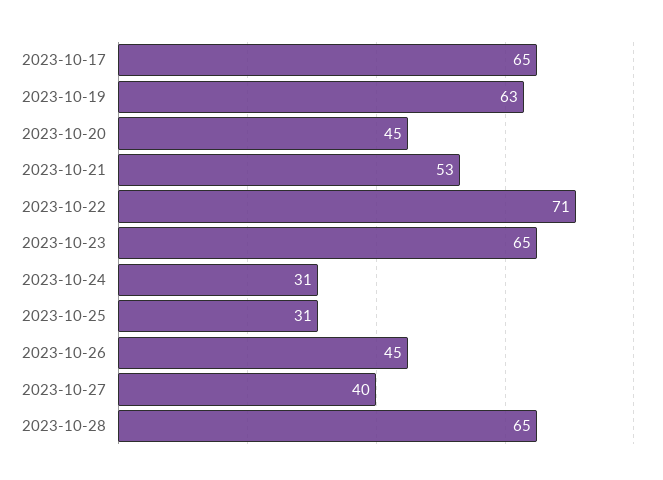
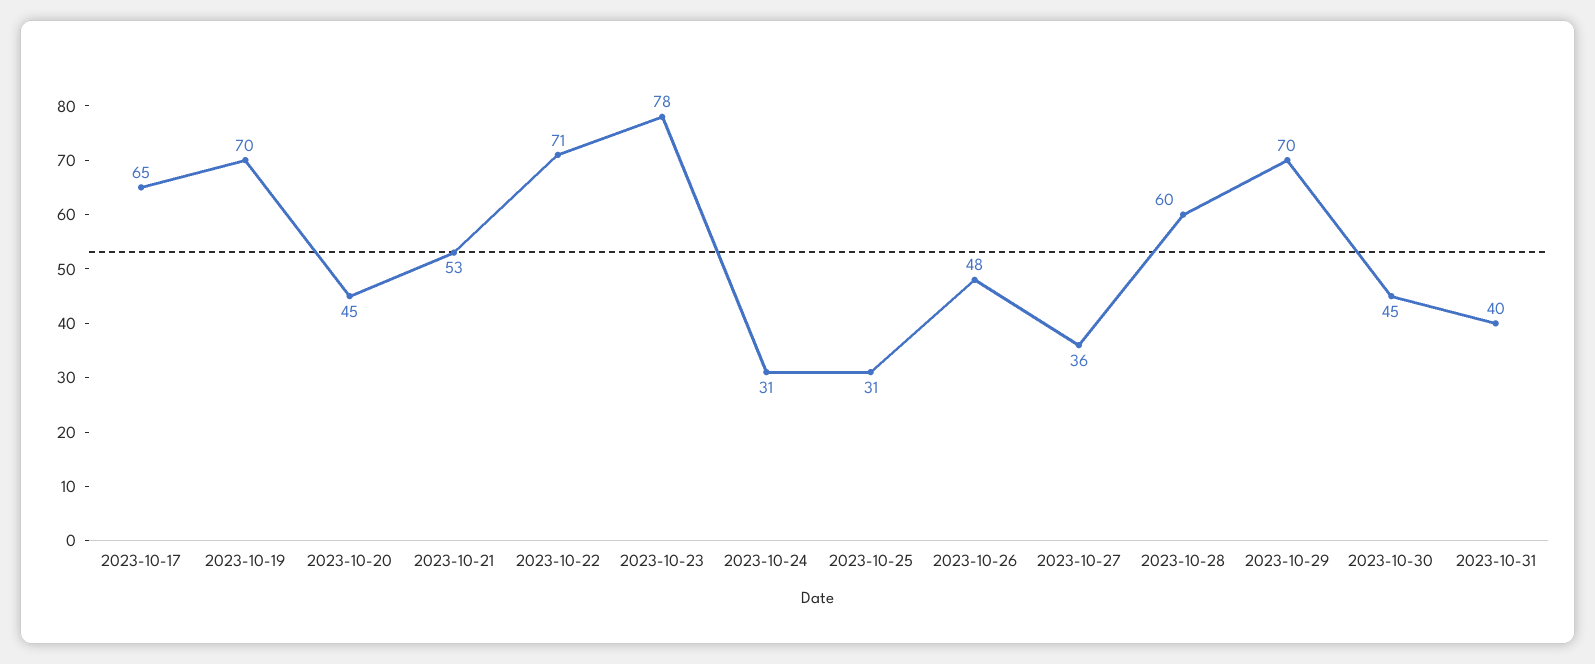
2023-10-19: 63 -> 70
2023-10-23: 65 -> 78
2023-10-26: 45 -> 48
2023-10-27: 40 -> 36
2023-10-28: 65 -> 60
2023-10-29: none -> 70
2023-10-30: none -> 45
2023-10-31: none -> 40

